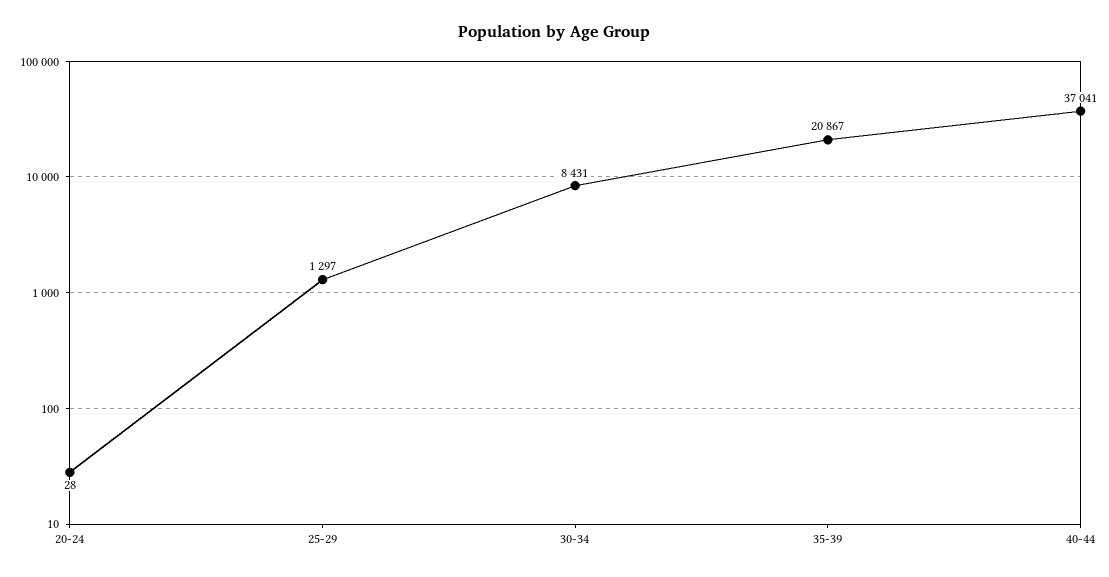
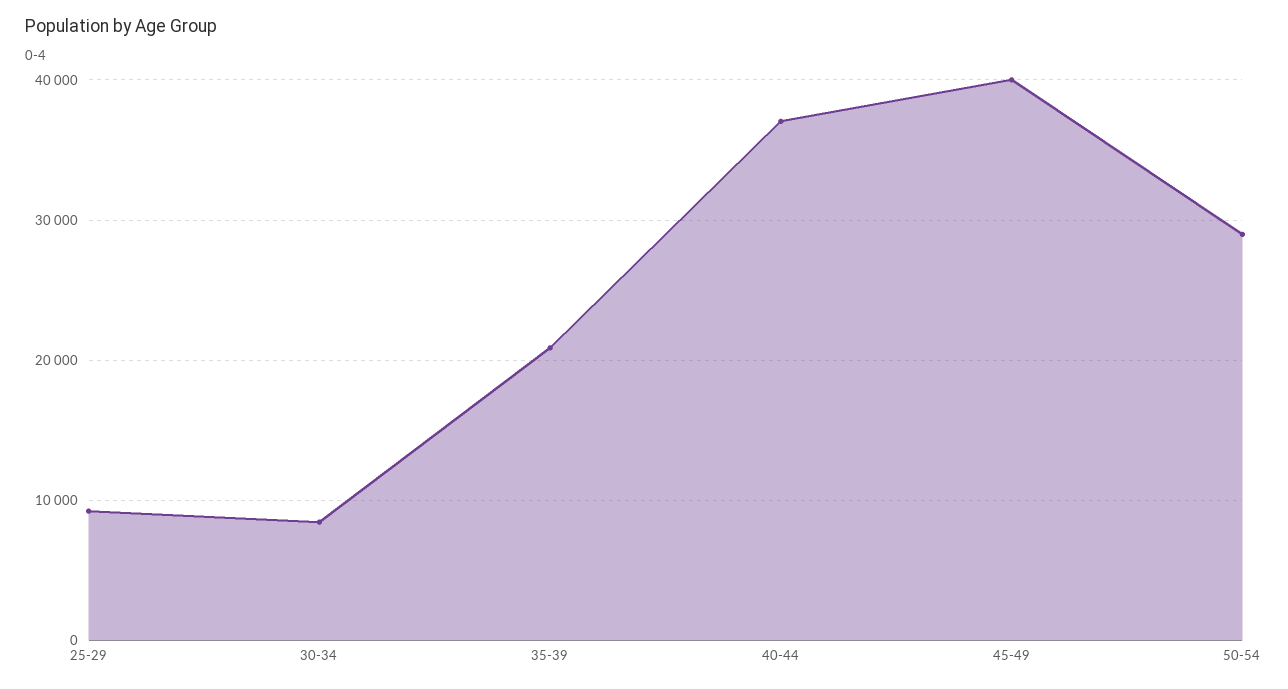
20-24: 28 -> none
25-29: 1297 -> 9000
45-49: none -> 40000
50-54: none -> 29000

